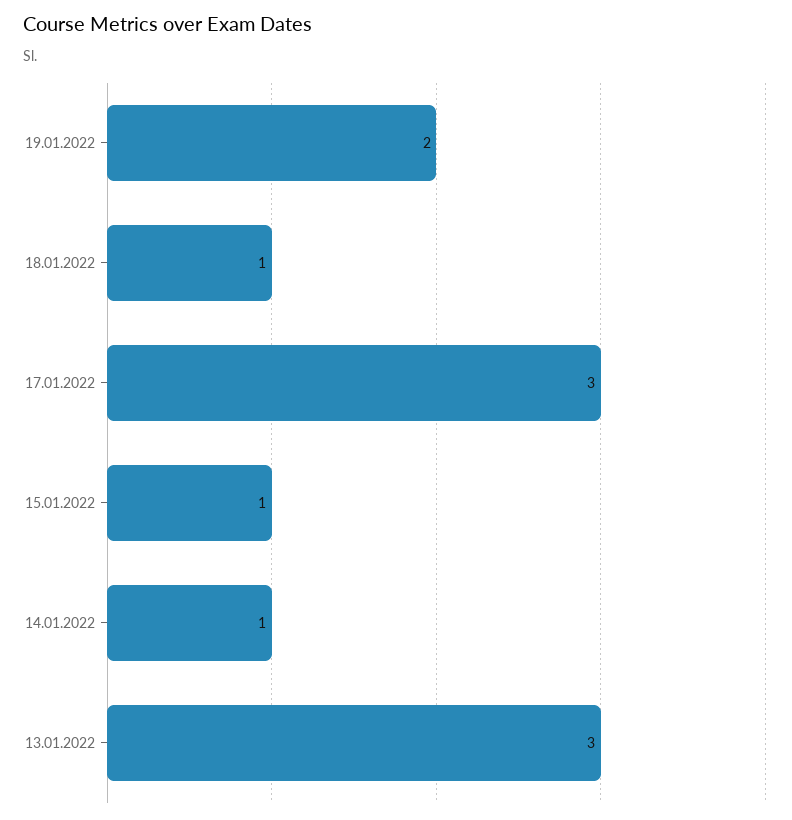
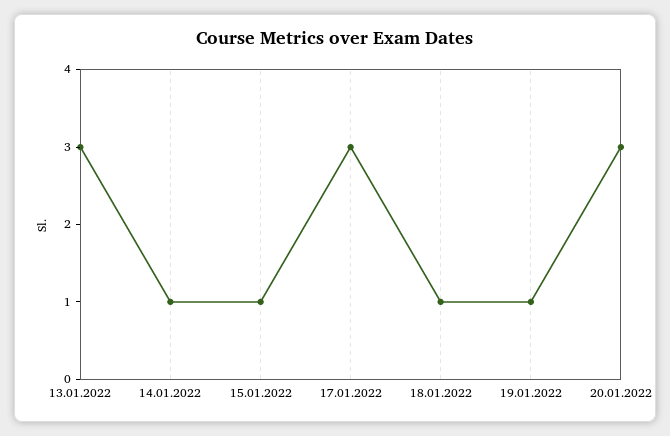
19.01.2022: 2 -> 1
20.01.2022: none -> 3

